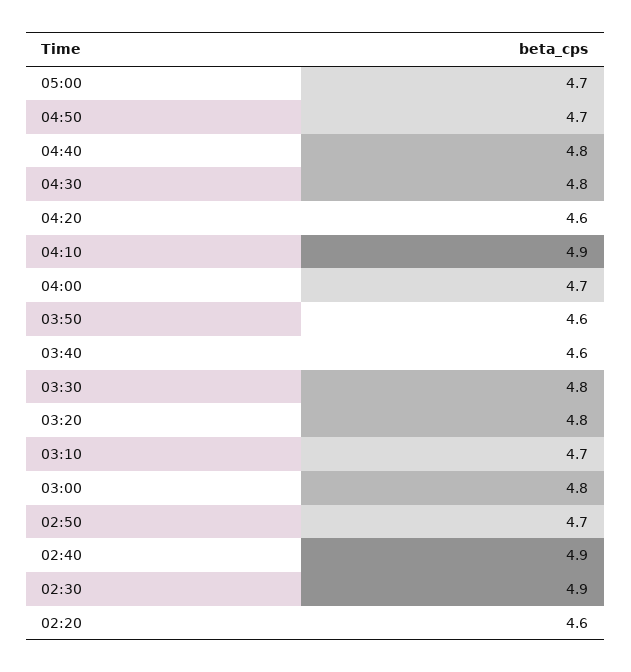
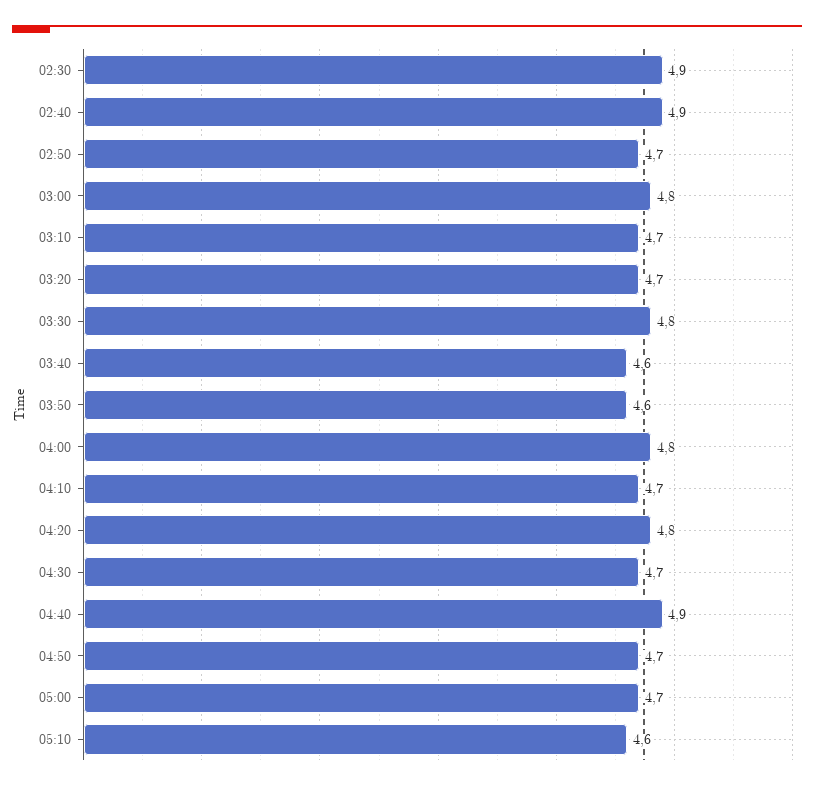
04:40: 4.8 -> 4.9
04:30: 4.8 -> 4.7
04:20: 4.6 -> 4.8
04:10: 4.9 -> 4.7
04:00: 4.7 -> 4.8
03:20: 4.8 -> 4.7
02:20: 4.6 -> none
05:10: none -> 4.6

